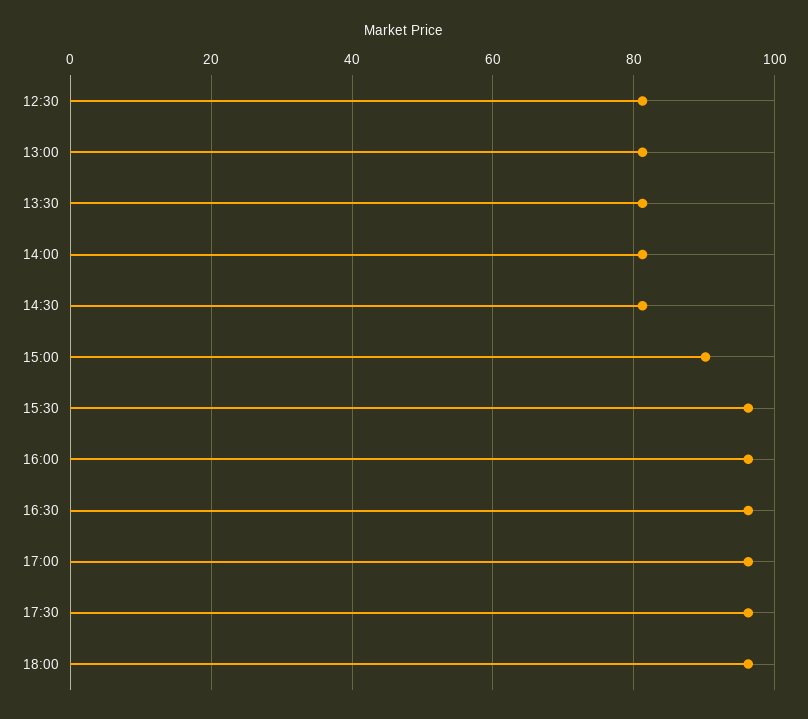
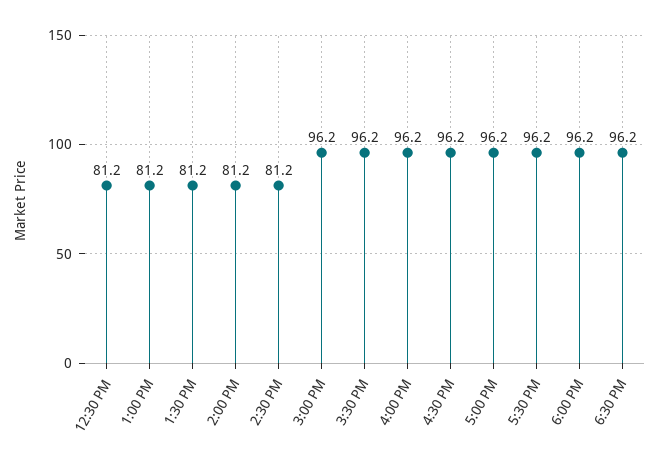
15:00: 90 -> 96.2
6:30 PM: none -> 96.2

